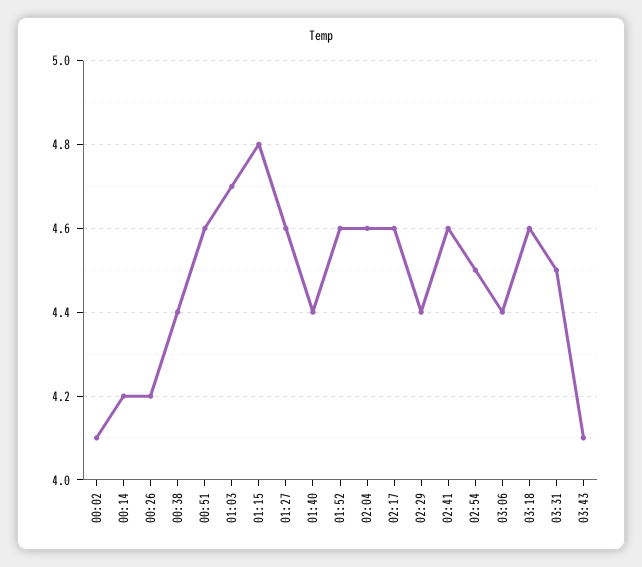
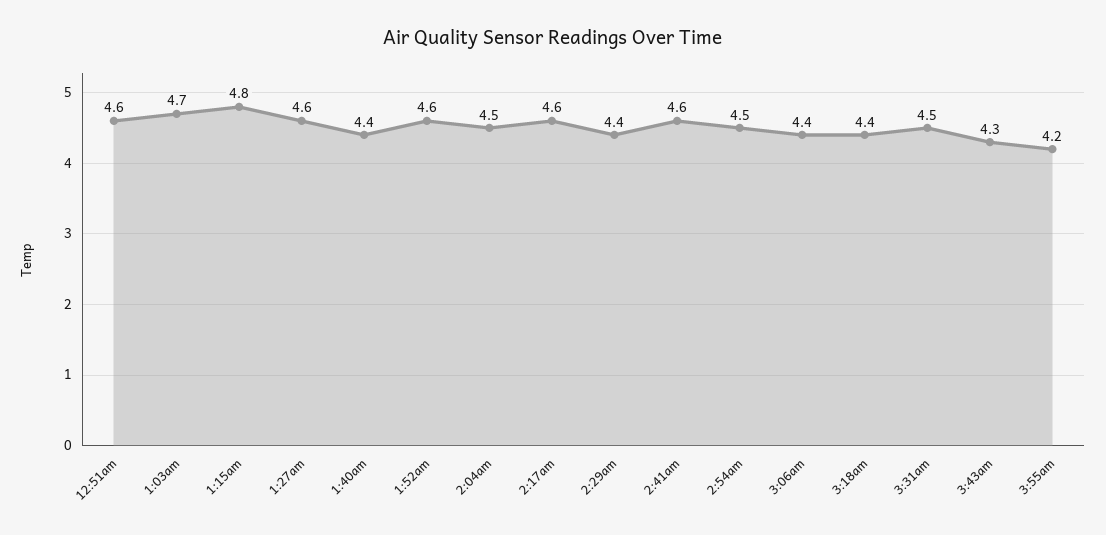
00:02: 4.1 -> none
00:14: 4.2 -> none
00:26: 4.2 -> none
00:38: 4.4 -> none
02:04: 4.6 -> 4.5
03:18: 4.6 -> 4.4
03:43: 4.1 -> 4.3
3:55am: none -> 4.2

